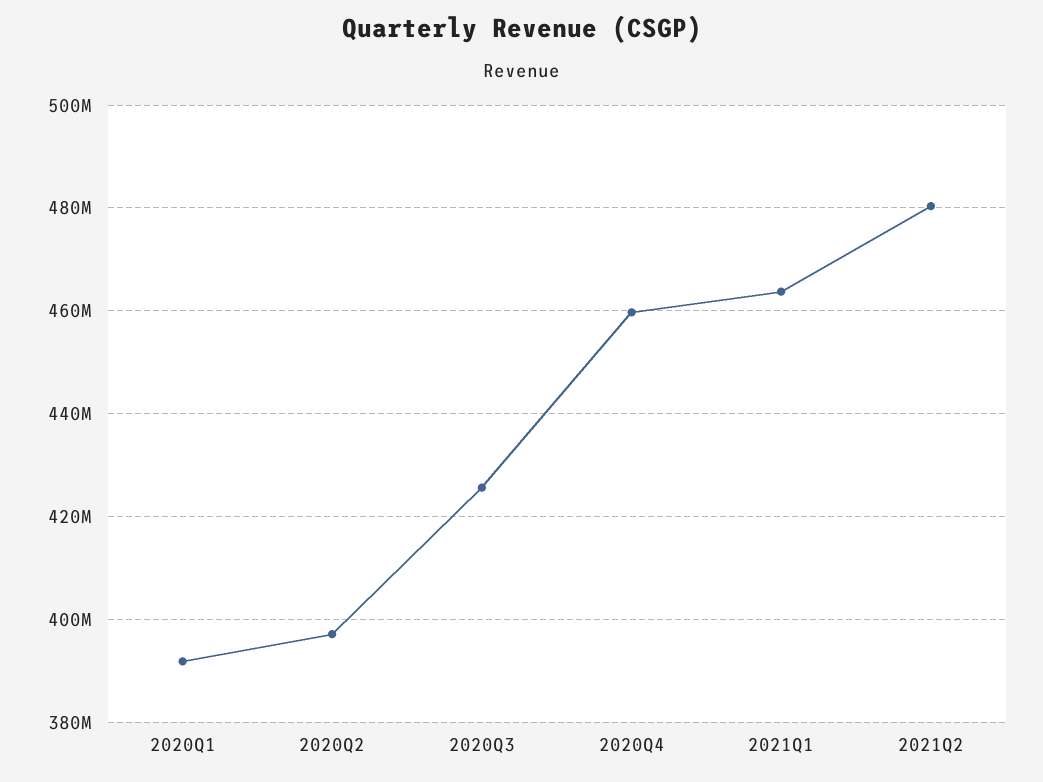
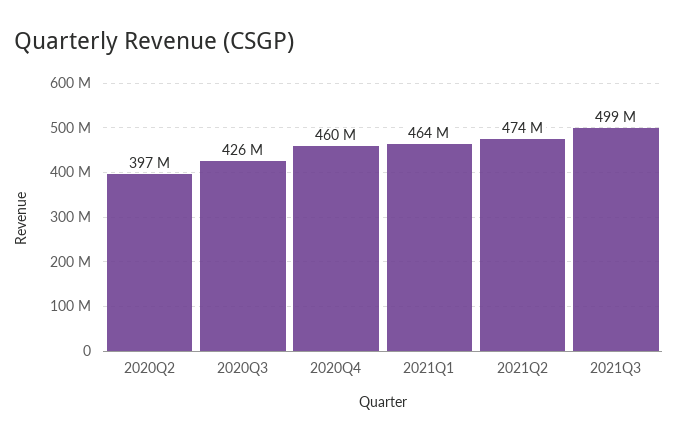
2020Q1: 392000000 -> none
2021Q2: 480000000 -> 474000000
2021Q3: none -> 499000000

